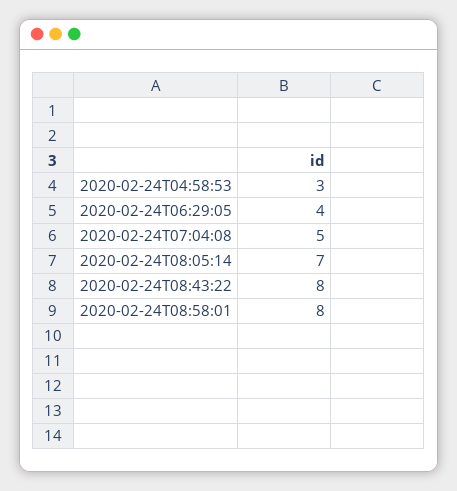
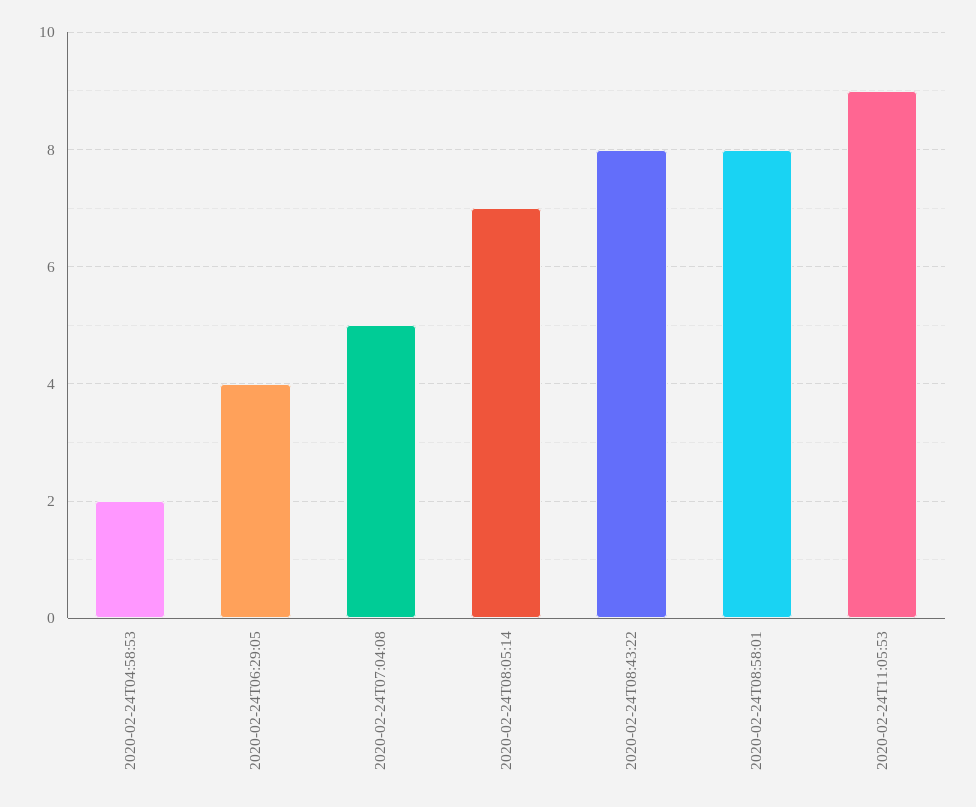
2020-02-24T04:58:53: 3 -> 2
2020-02-24T11:05:53: none -> 9

